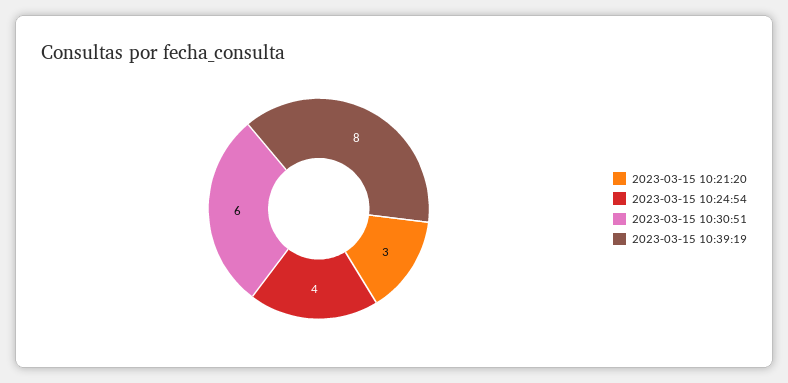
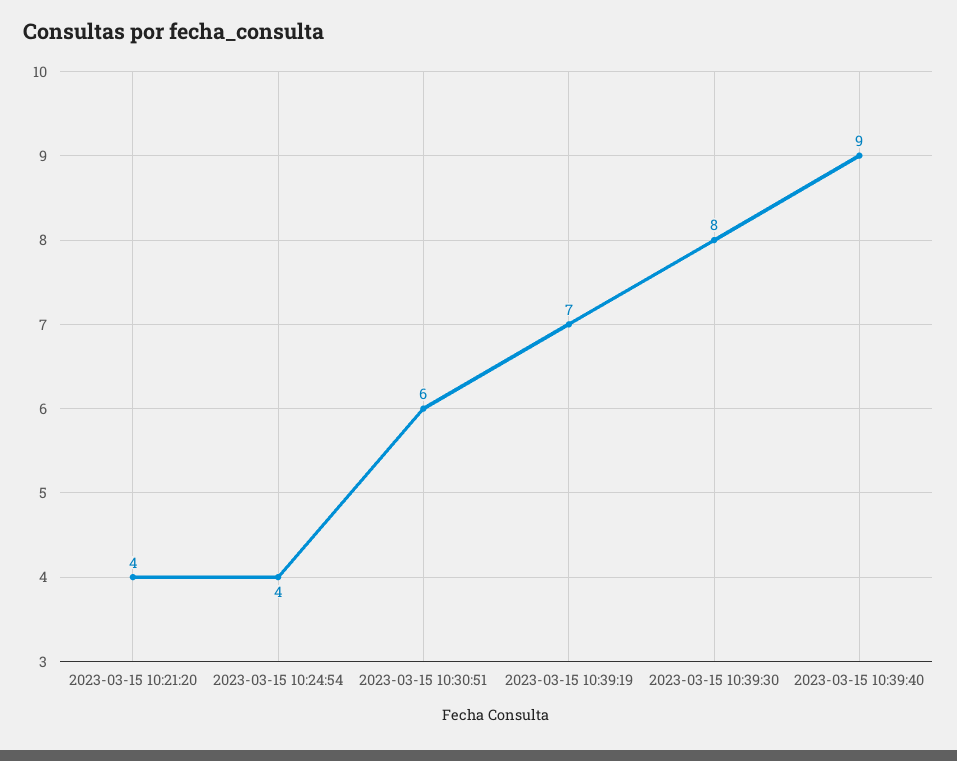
2023-03-15 10:21:20: 3 -> 4
2023-03-15 10:39:19: 8 -> 7
2023-03-15 10:39:30: none -> 8
2023-03-15 10:39:40: none -> 9

